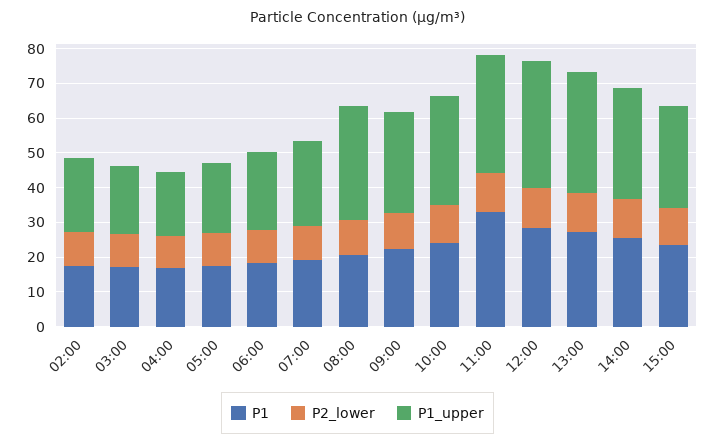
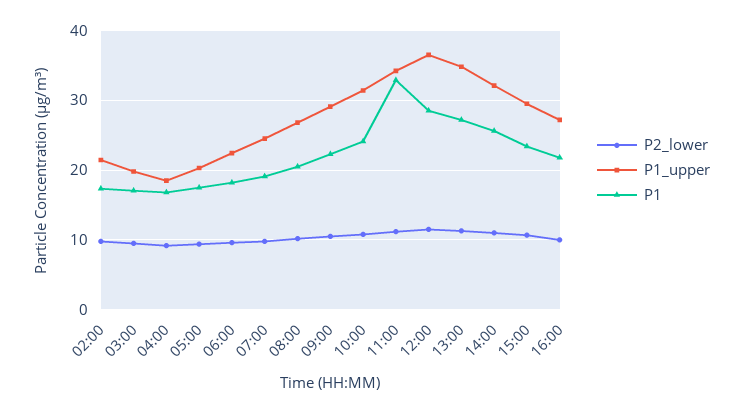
P1_upper, 08:00: 32.5 -> 27
P2_lower, 16:00: none -> 10
P1_upper, 16:00: none -> 27
P1, 16:00: none -> 22

